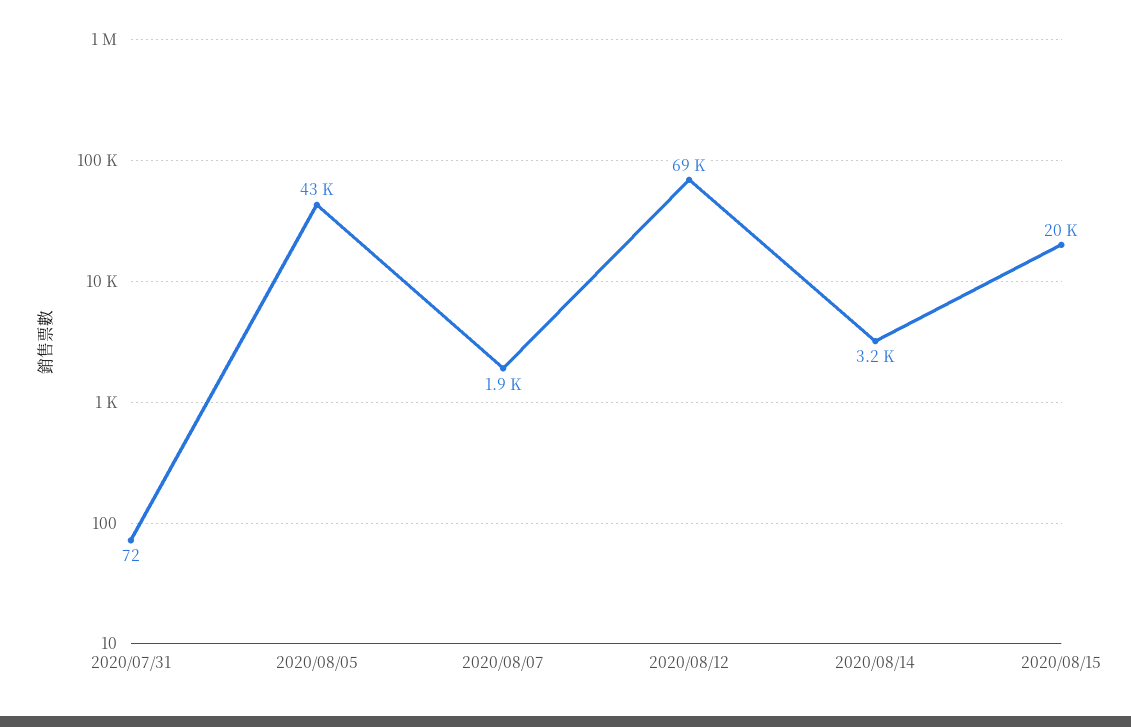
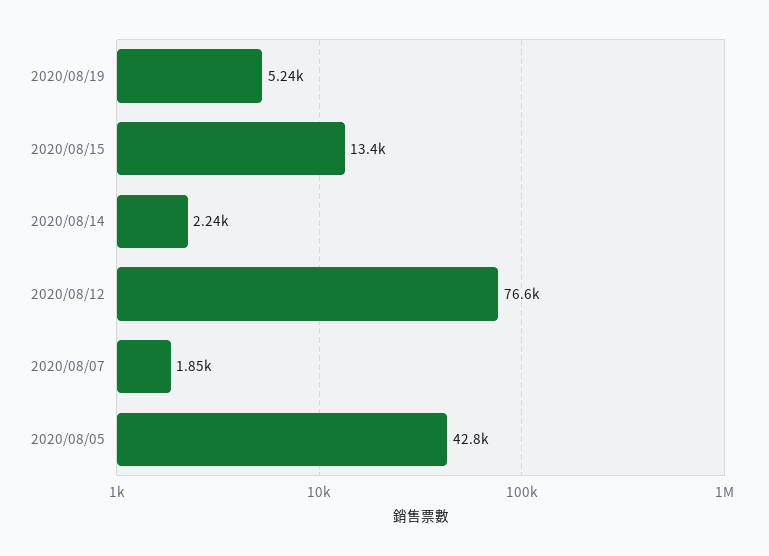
2020/07/31: 72 -> none
2020/08/12: 69000 -> 76600
2020/08/14: 3200 -> 2240
2020/08/15: 20000 -> 13400
2020/08/19: none -> 5240

